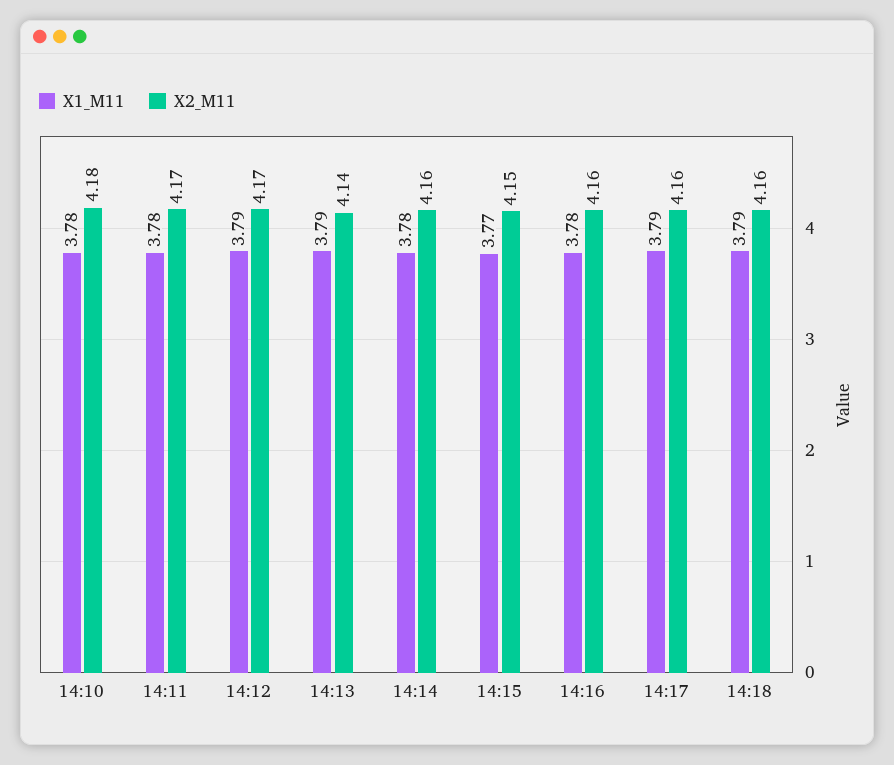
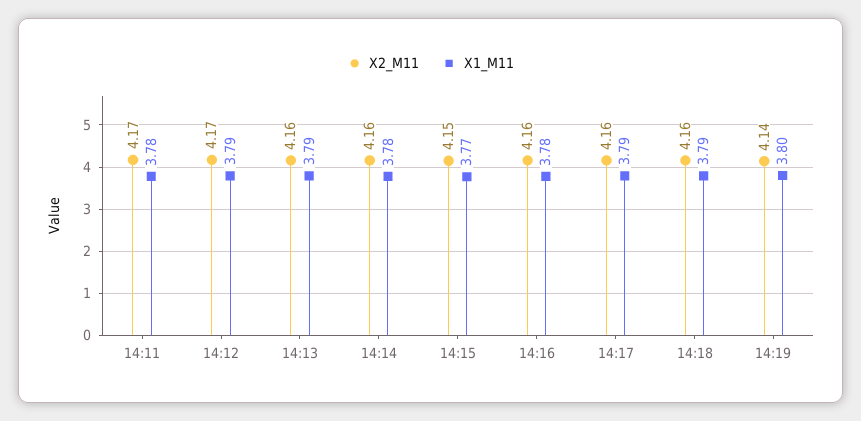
X1_M11, 14:10: 3.78 -> none
X2_M11, 14:10: 4.18 -> none
X2_M11, 14:13: 4.14 -> 4.16
X2_M11, 14:19: none -> 4.14
X1_M11, 14:19: none -> 3.8

